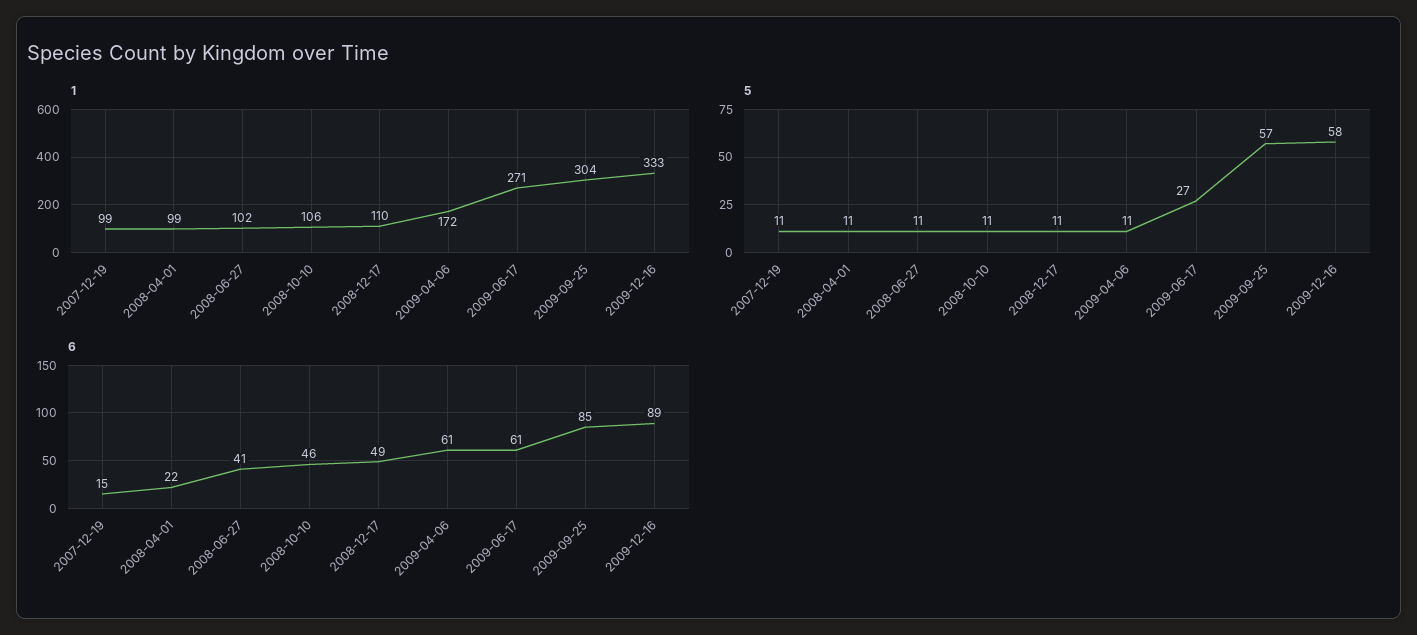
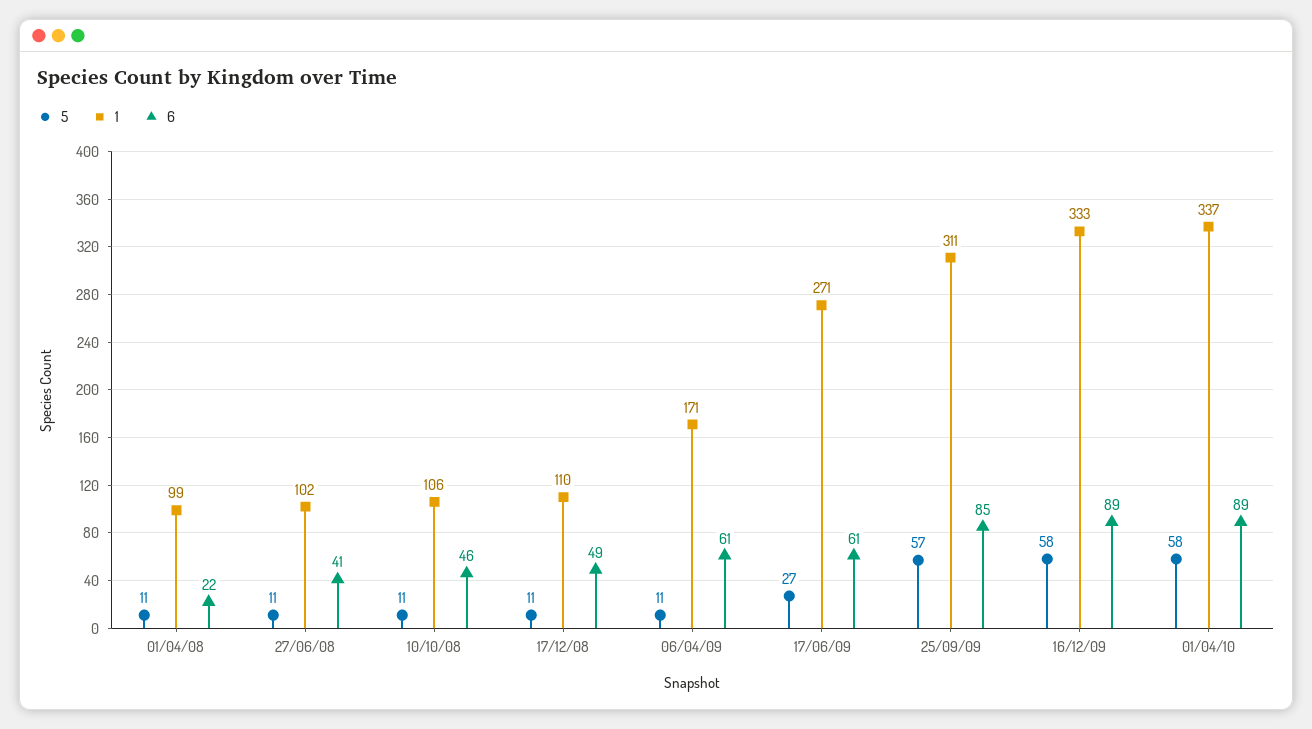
1, 2007-12-19: 99 -> none
1, 2009-04-06: 172 -> 171
1, 2009-09-25: 304 -> 311
5, 2007-12-19: 11 -> none
6, 2007-12-19: 15 -> none
5, 01/04/10: none -> 58
1, 01/04/10: none -> 337
6, 01/04/10: none -> 89

